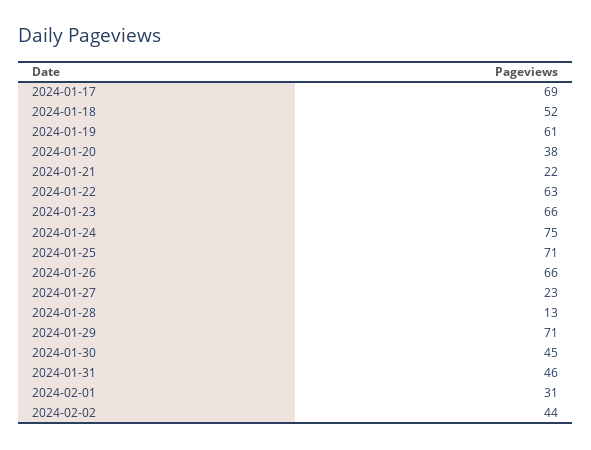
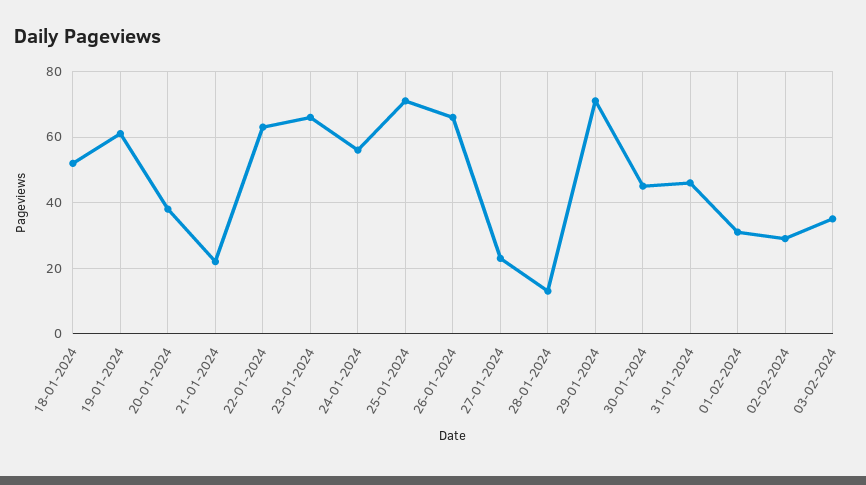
2024-01-17: 69 -> none
2024-01-24: 75 -> 55
2024-02-02: 44 -> 30
03-02-2024: none -> 35

